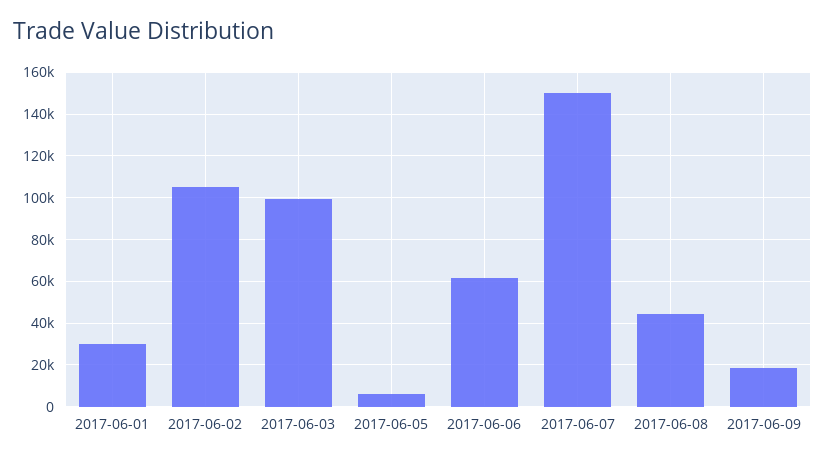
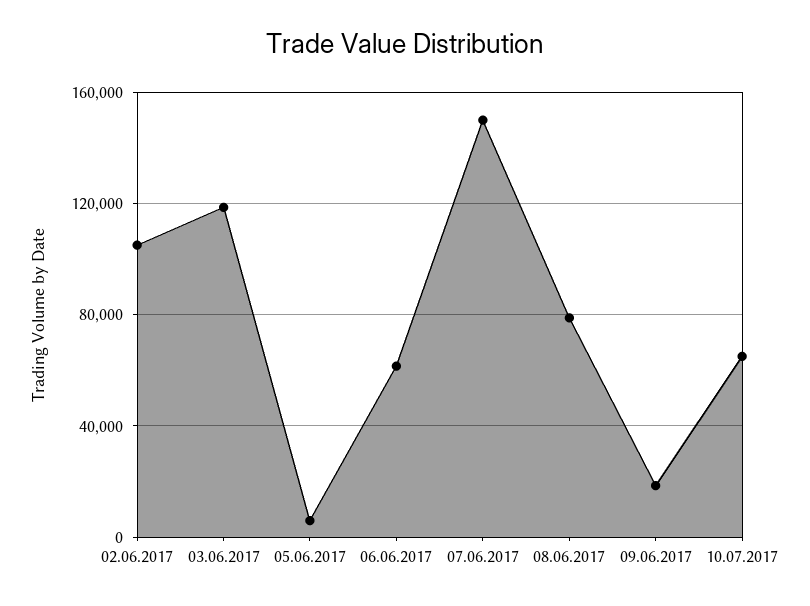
2017-06-01: 30000 -> none
2017-06-03: 100000 -> 120000
2017-06-08: 45000 -> 80000
10.07.2017: none -> 65000

